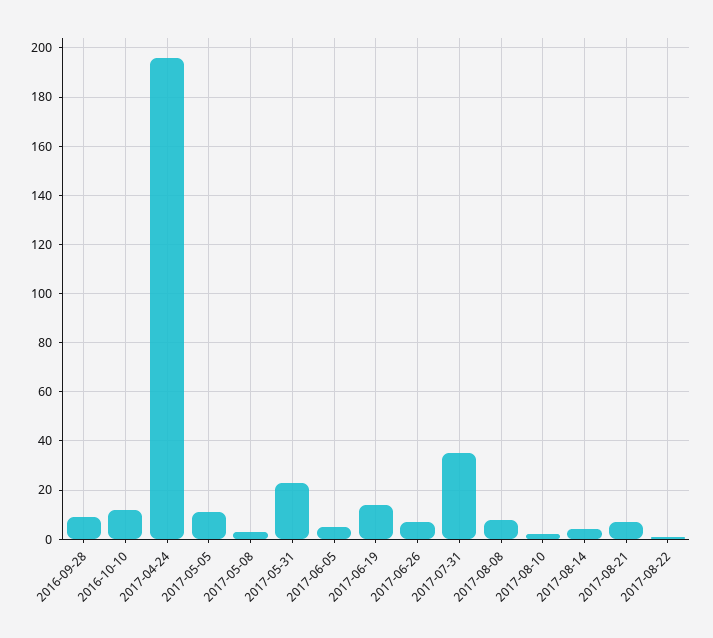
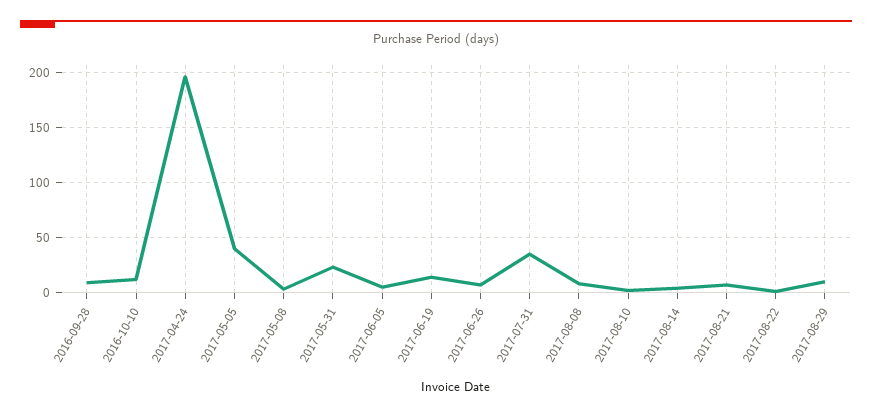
2017-05-05: 10 -> 40
2017-08-29: none -> 10

